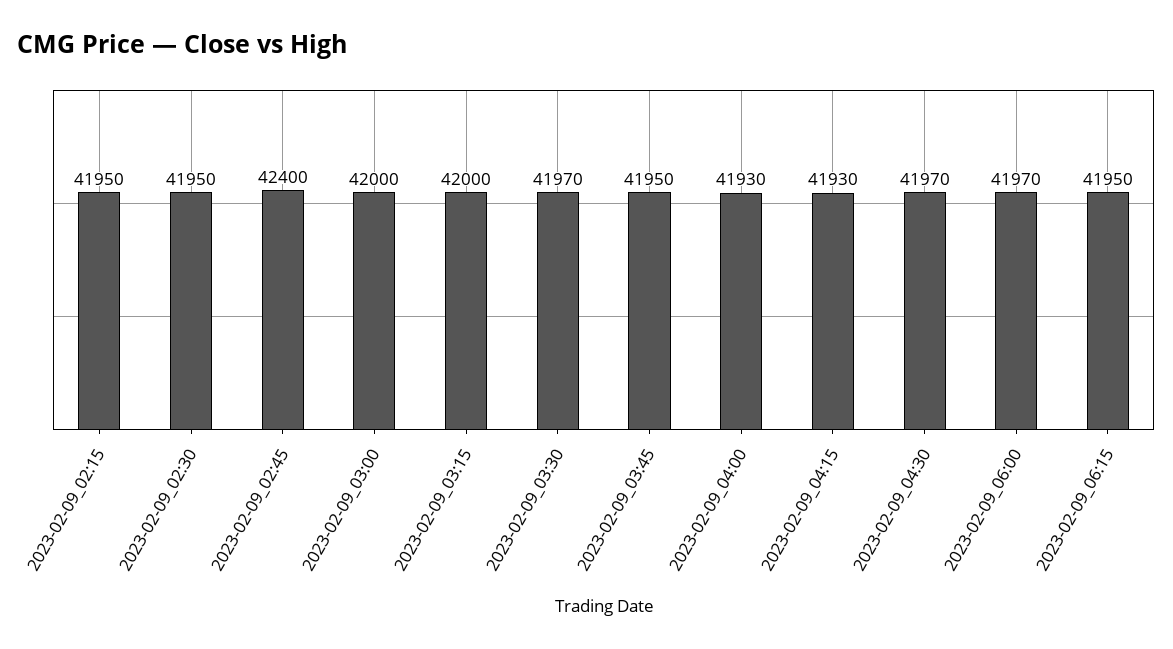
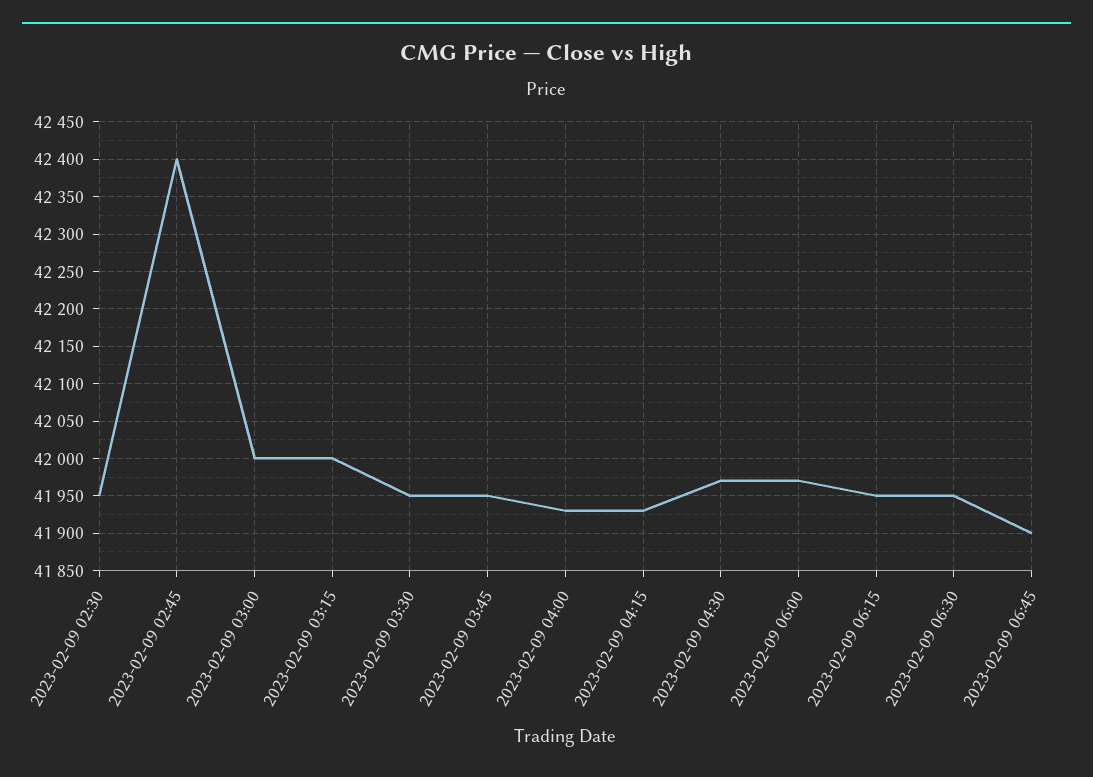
2023-02-09_02:15: 41950 -> none
2023-02-09_03:30: 41970 -> 41950
2023-02-09 06:30: none -> 41950
2023-02-09 06:45: none -> 41900

